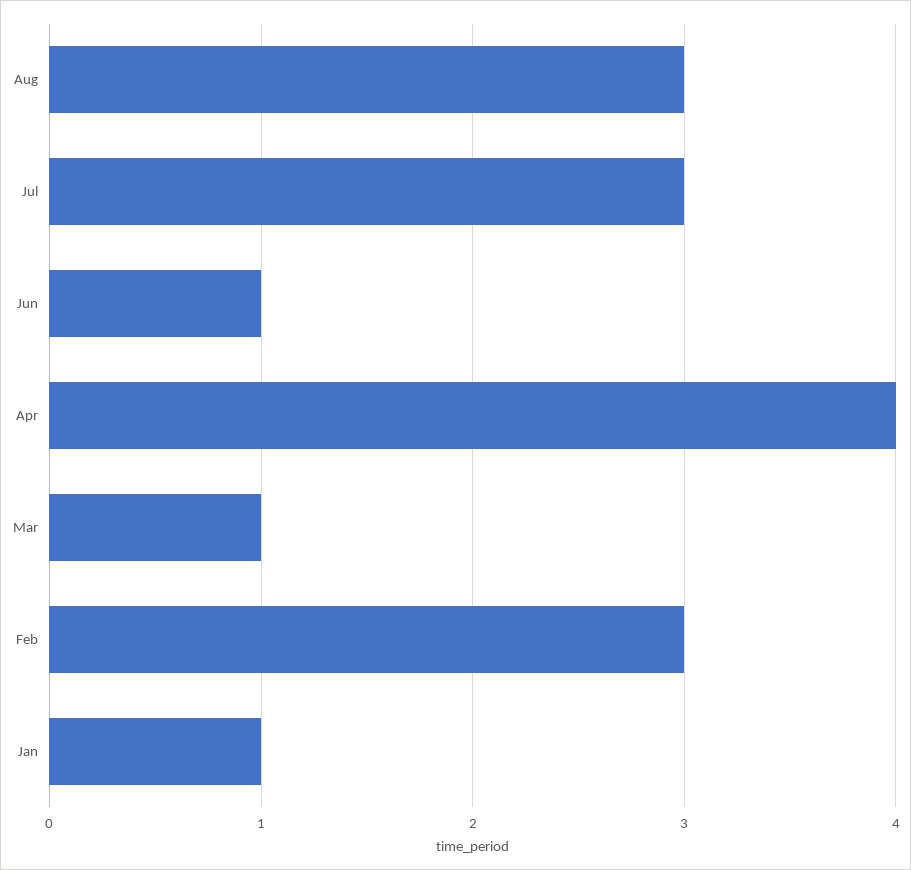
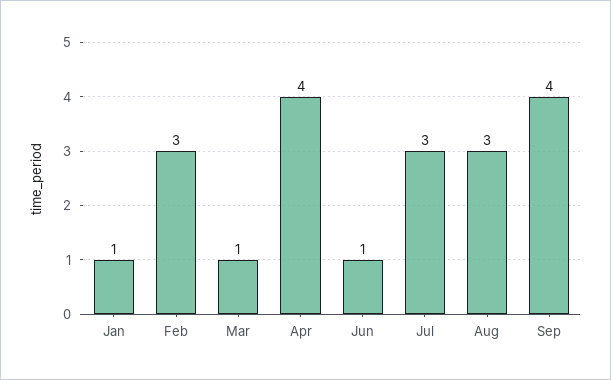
Sep: none -> 4

